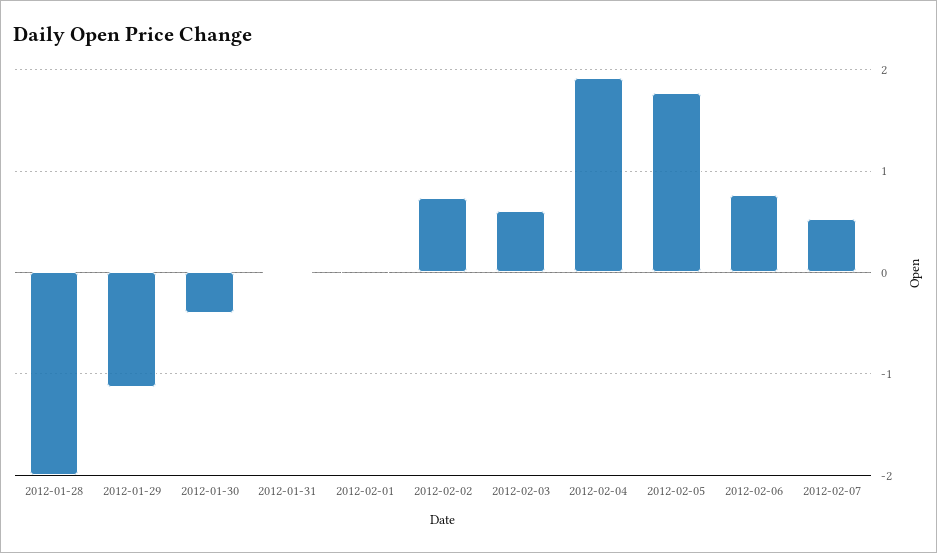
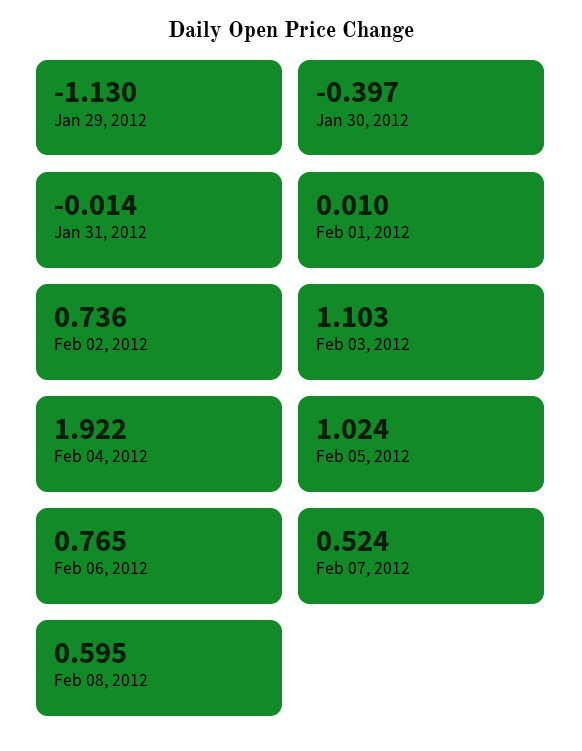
2012-01-28: -2 -> none
2012-02-03: 0.6 -> 1.103
2012-02-05: 1.8 -> 1.024
Feb 08, 2012: none -> 0.595

